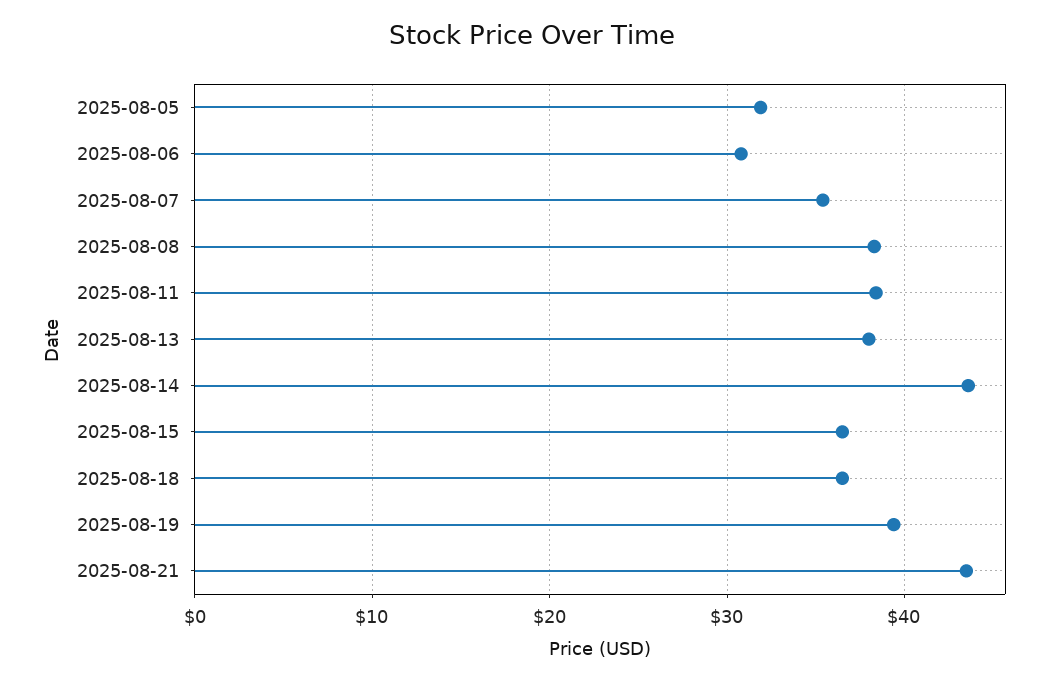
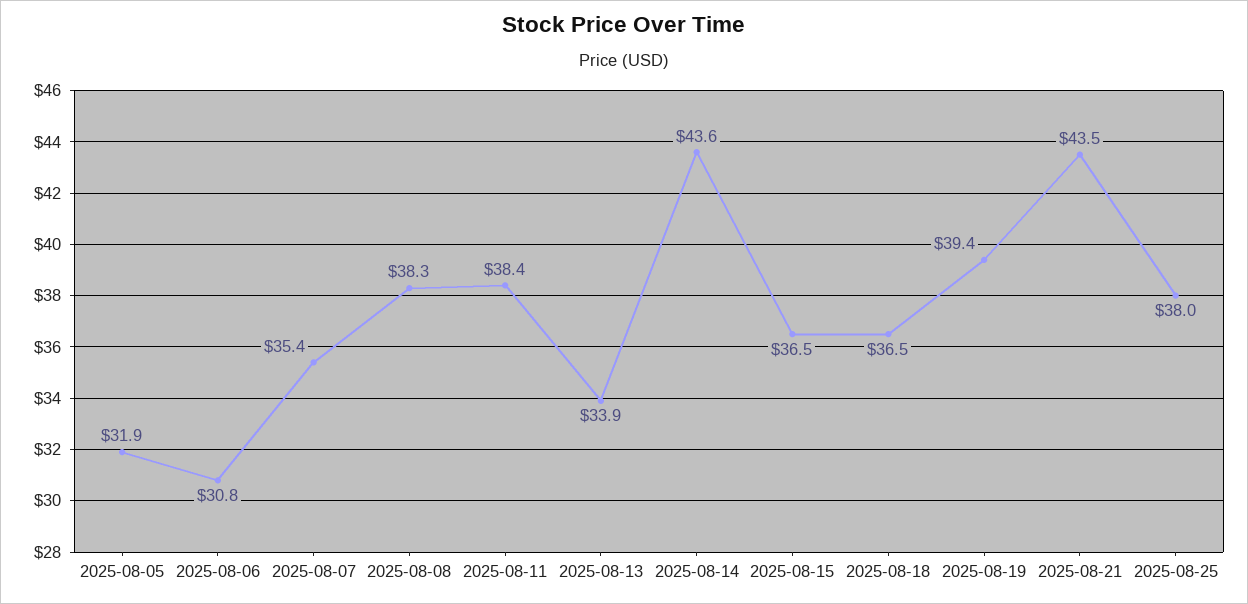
2025-08-13: 38 -> 33.9
2025-08-25: none -> 38

